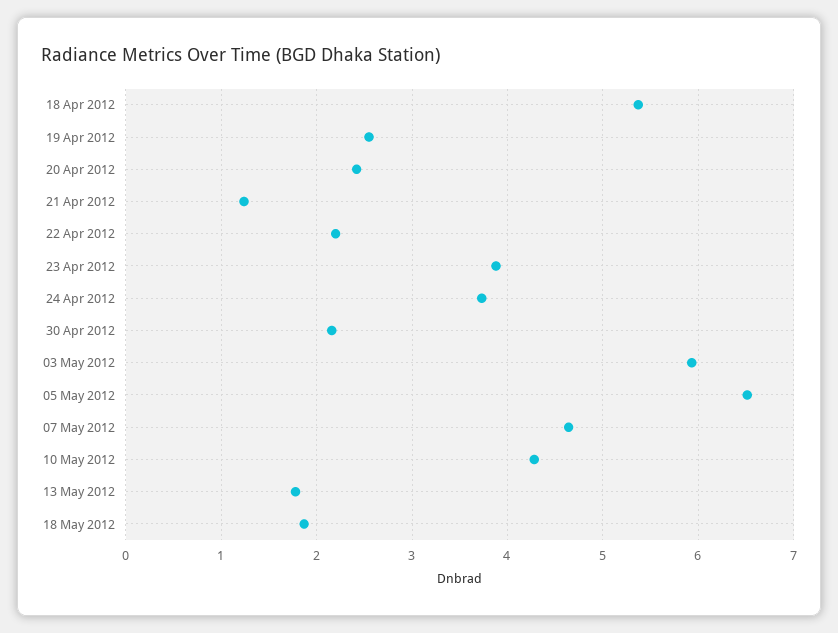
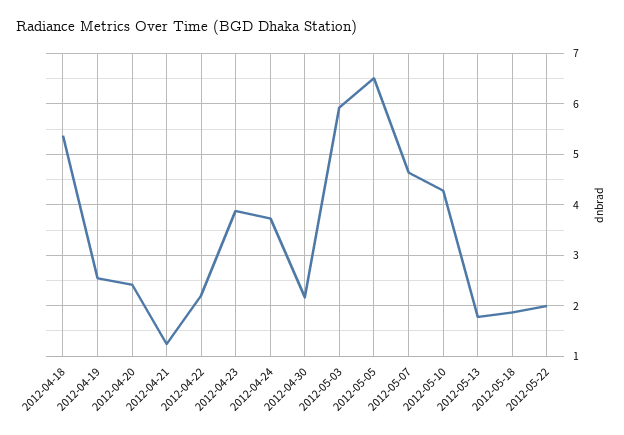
2012-05-22: none -> 2

